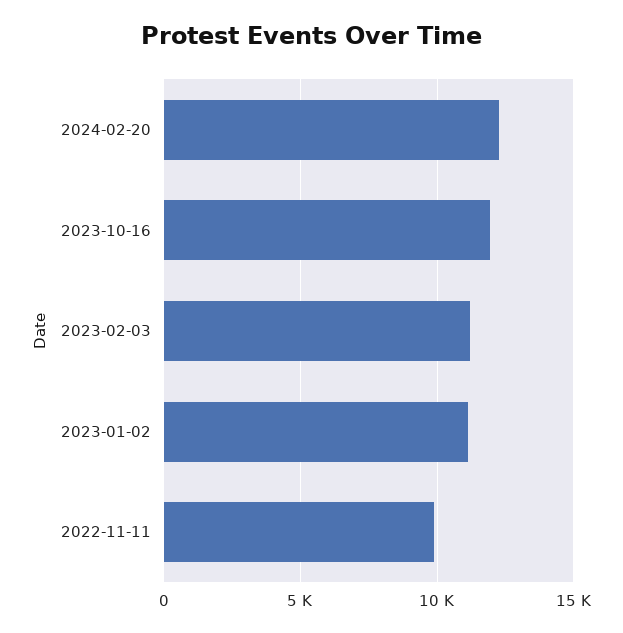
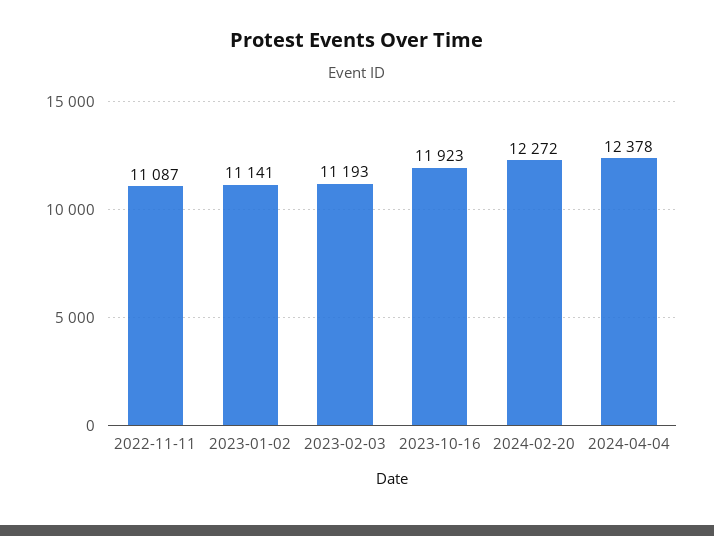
2022-11-11: 10000 -> 11087
2024-04-04: none -> 12378

